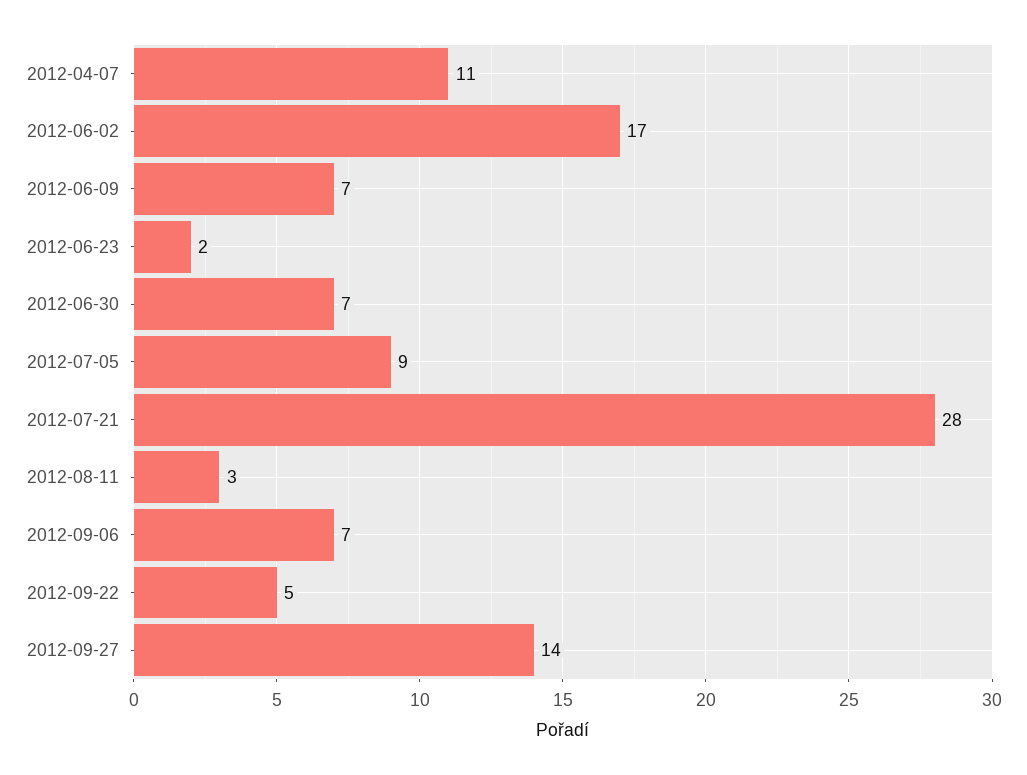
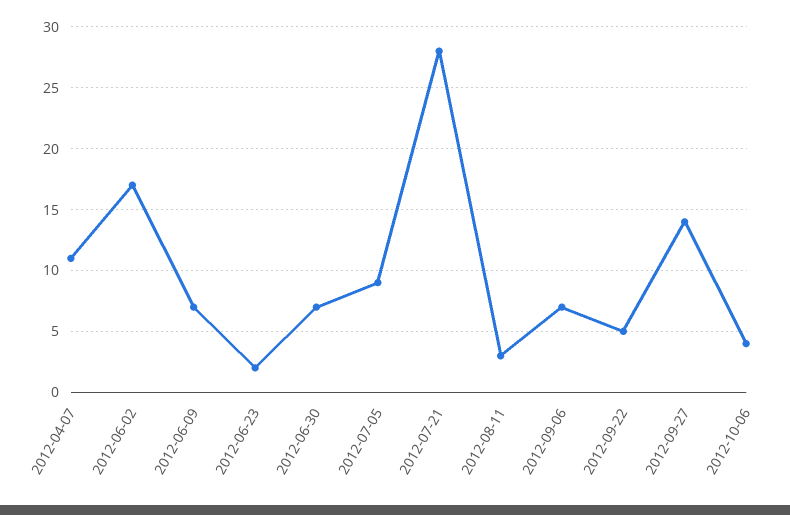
2012-10-06: none -> 4

